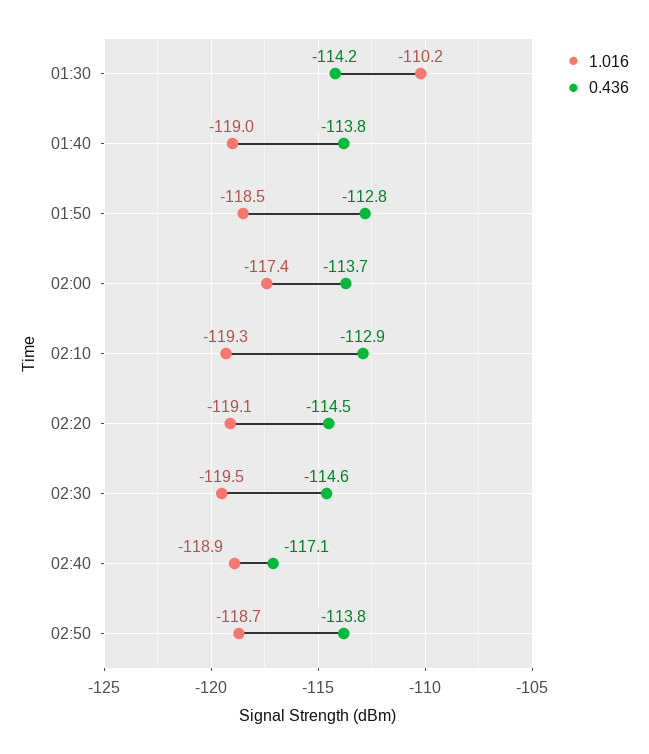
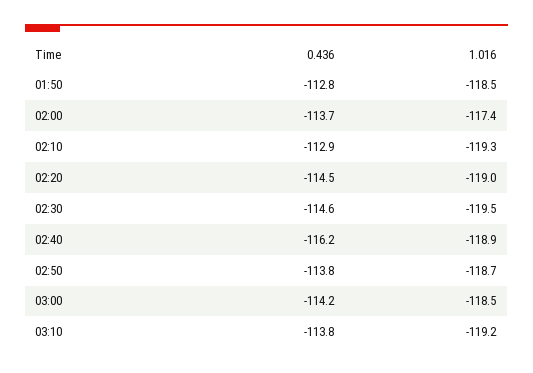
1.016, 01:30: -110.2 -> none
0.436, 01:30: -114.2 -> none
1.016, 01:40: -119 -> none
0.436, 01:40: -113.8 -> none
1.016, 02:20: -119.1 -> -119
0.436, 02:40: -117.1 -> -116.2
0.436, 03:00: none -> -114.2
1.016, 03:00: none -> -118.5
0.436, 03:10: none -> -113.8
1.016, 03:10: none -> -119.2

